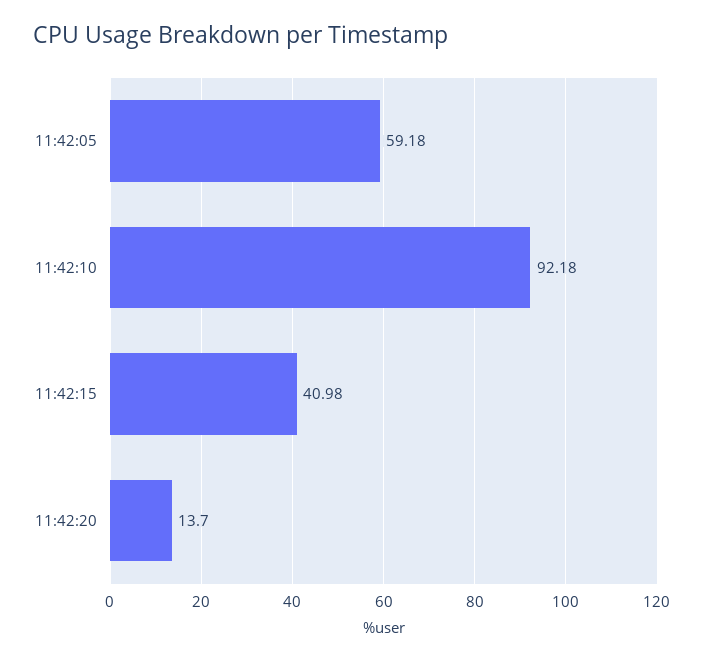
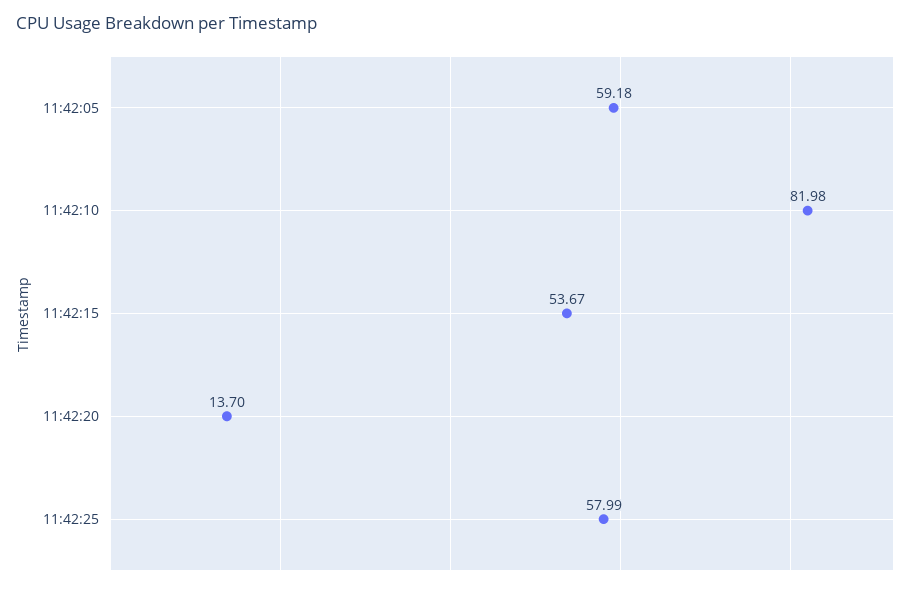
11:42:10: 92.18 -> 81.98
11:42:15: 40.98 -> 53.67
11:42:25: none -> 57.99

